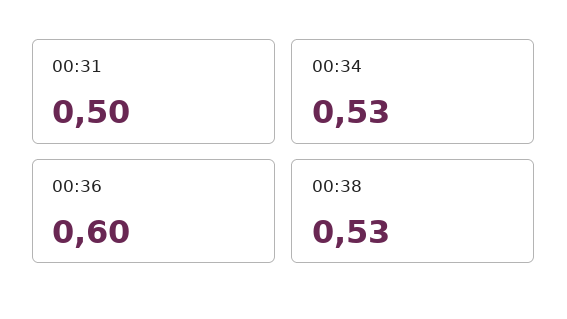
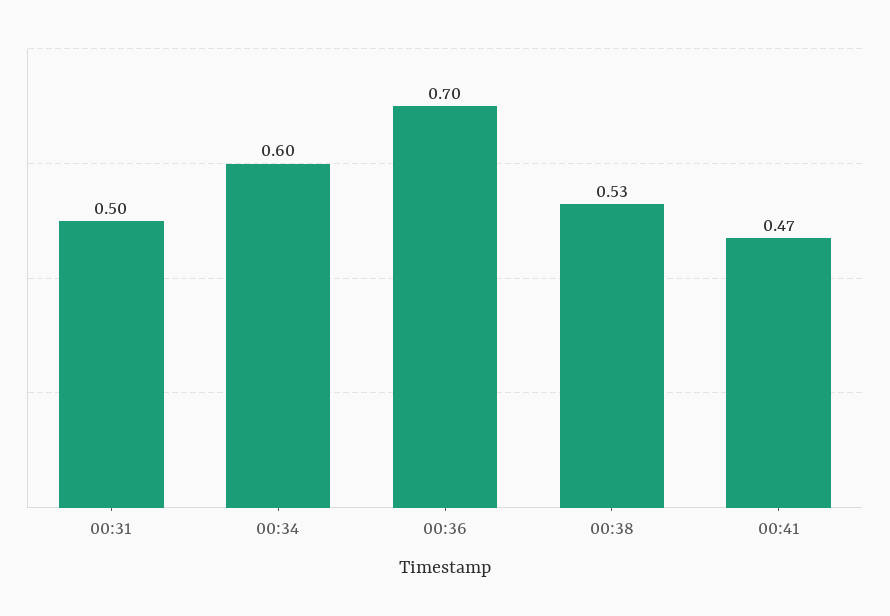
00:34: 0.53 -> 0.6
00:36: 0.6 -> 0.7
00:41: none -> 0.47

